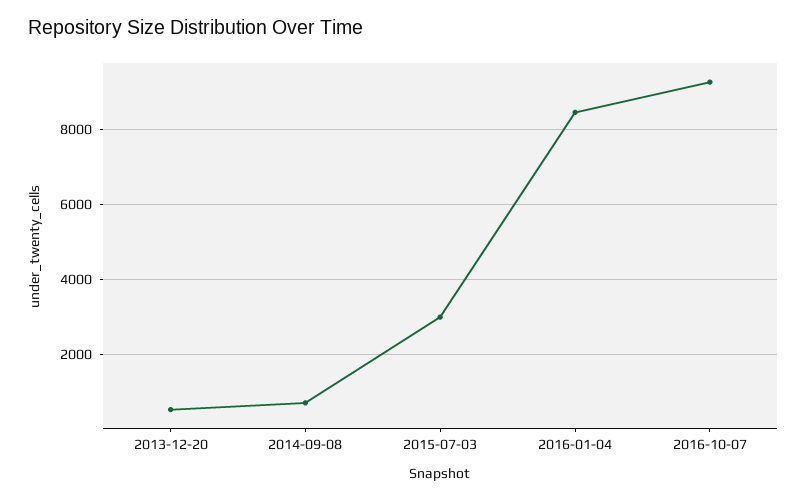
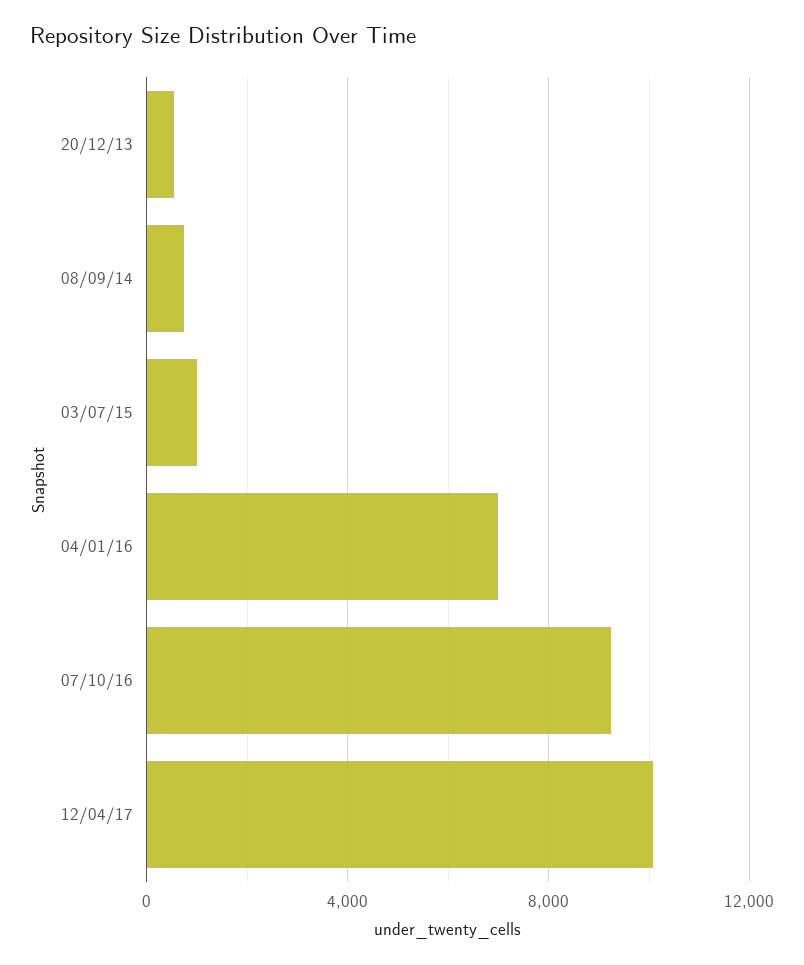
2015-07-03: 3000 -> 1000
2016-01-04: 8400 -> 7000
12/04/17: none -> 10000

